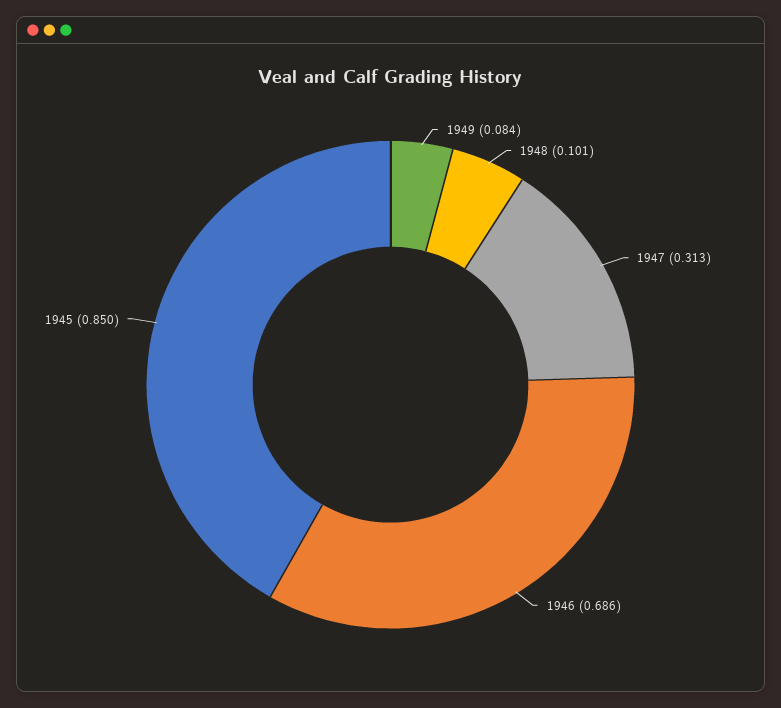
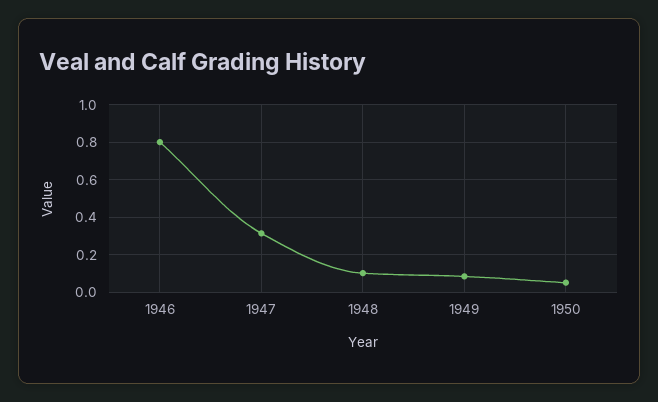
1946: 0.686 -> 0.8
1945: 0.85 -> none
1950: none -> 0.05

